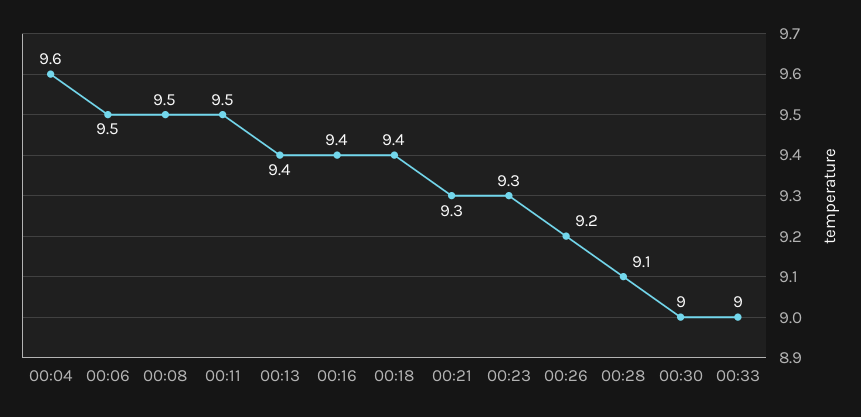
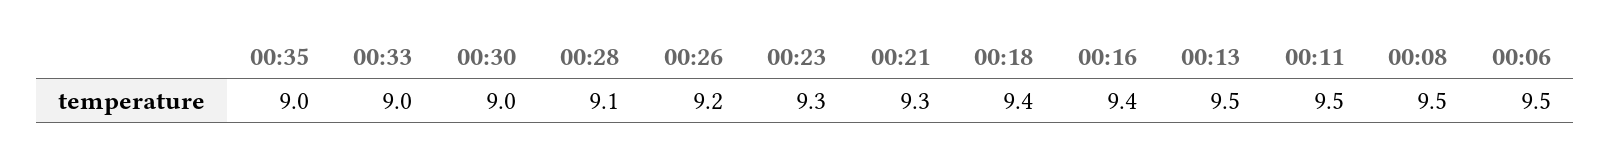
00:04: 9.6 -> none
00:13: 9.4 -> 9.5
00:35: none -> 9

